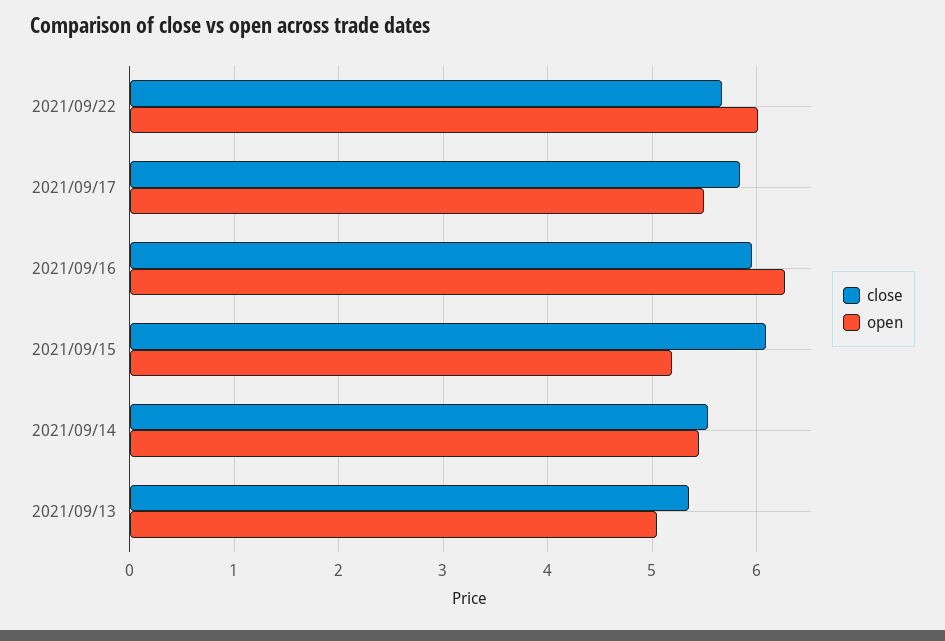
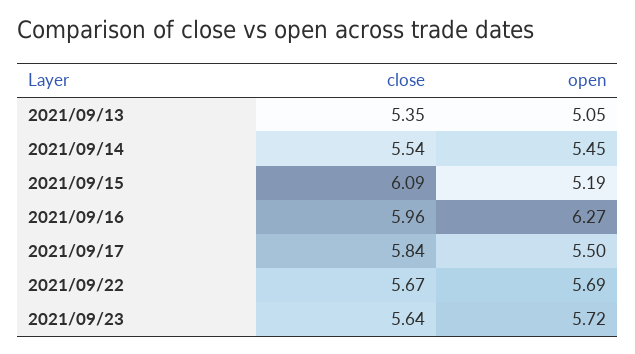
open, 2021/09/22: 6 -> 5.69
close, 2021/09/23: none -> 5.64
open, 2021/09/23: none -> 5.72

